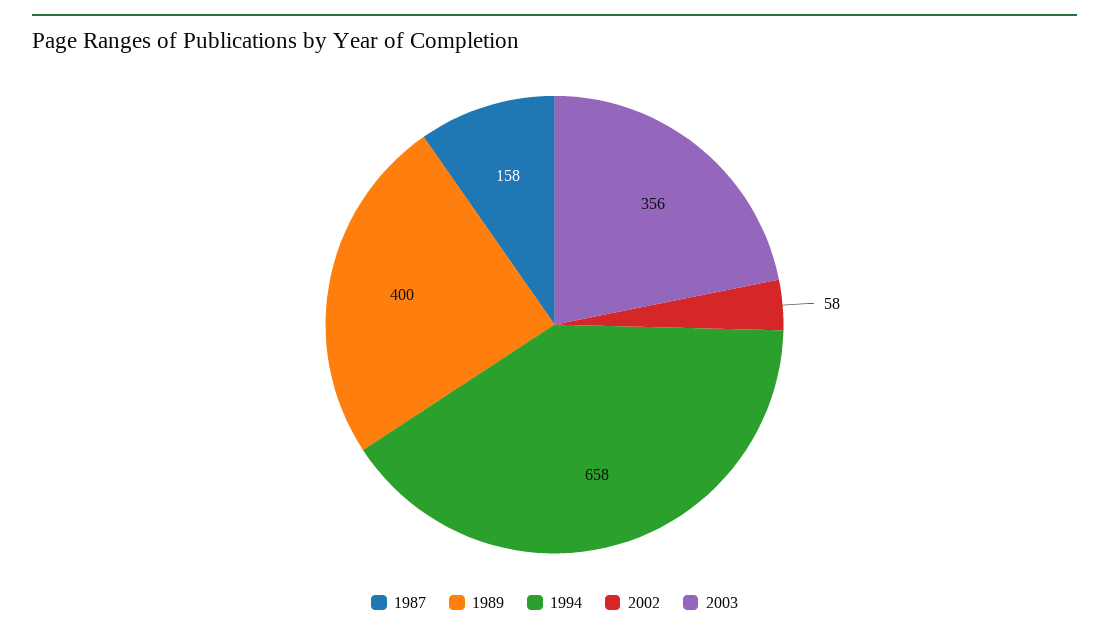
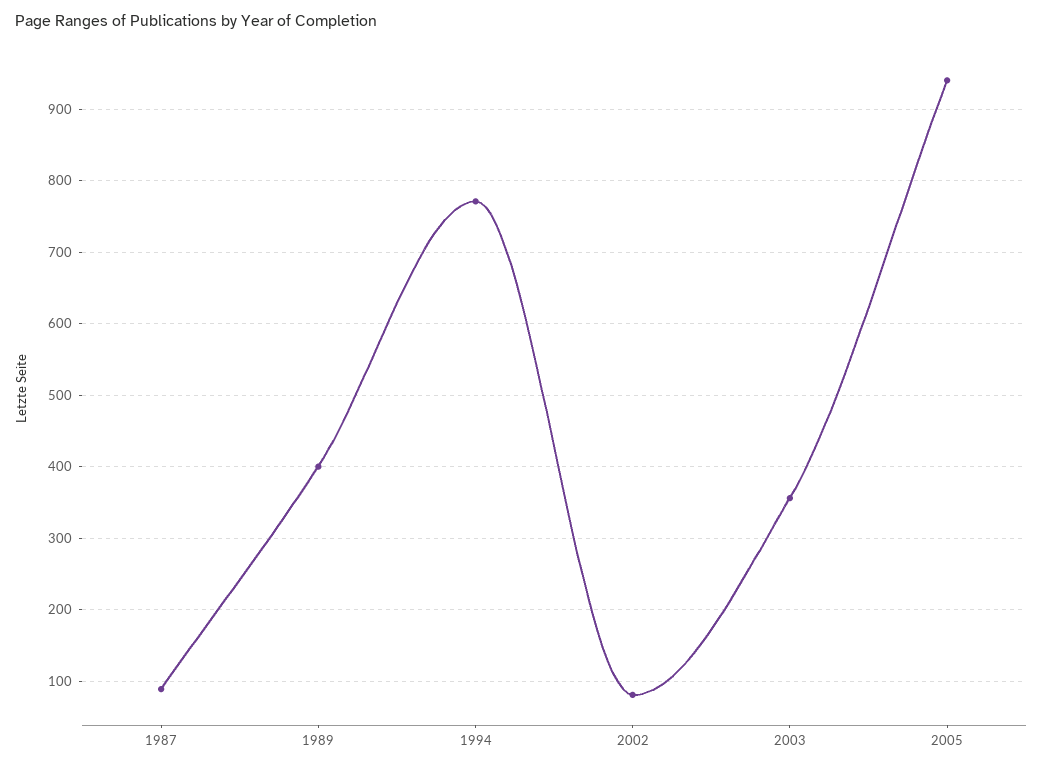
1987: 158 -> 90
1994: 658 -> 770
2002: 58 -> 80
2005: none -> 940

